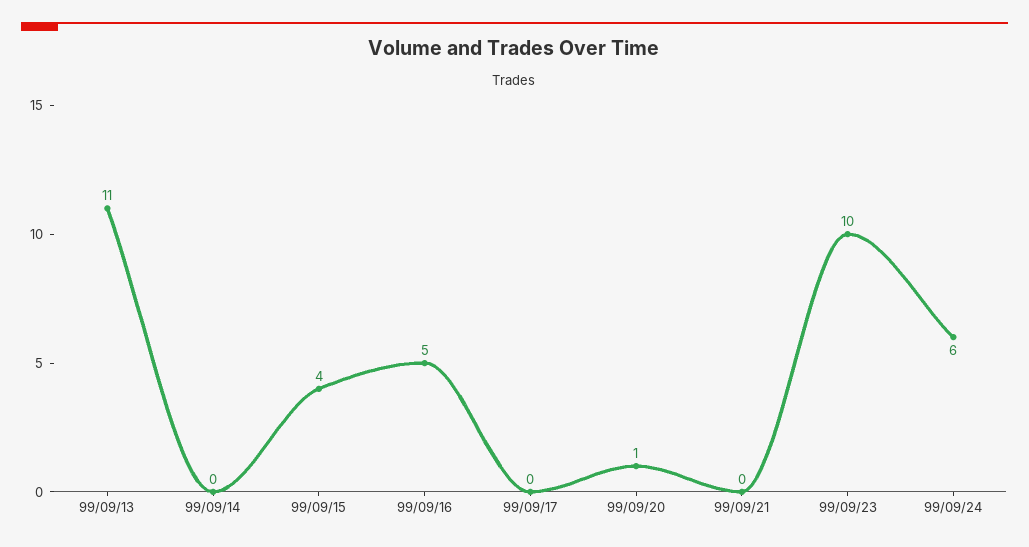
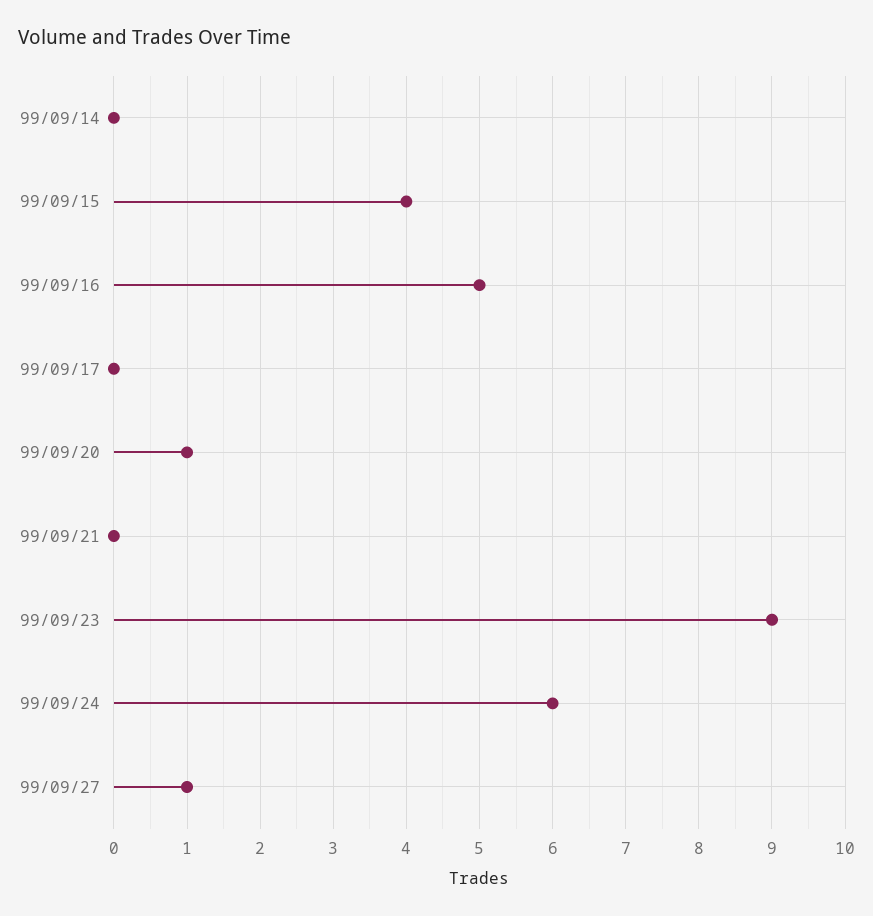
99/09/13: 11 -> none
99/09/23: 10 -> 9
99/09/27: none -> 1

